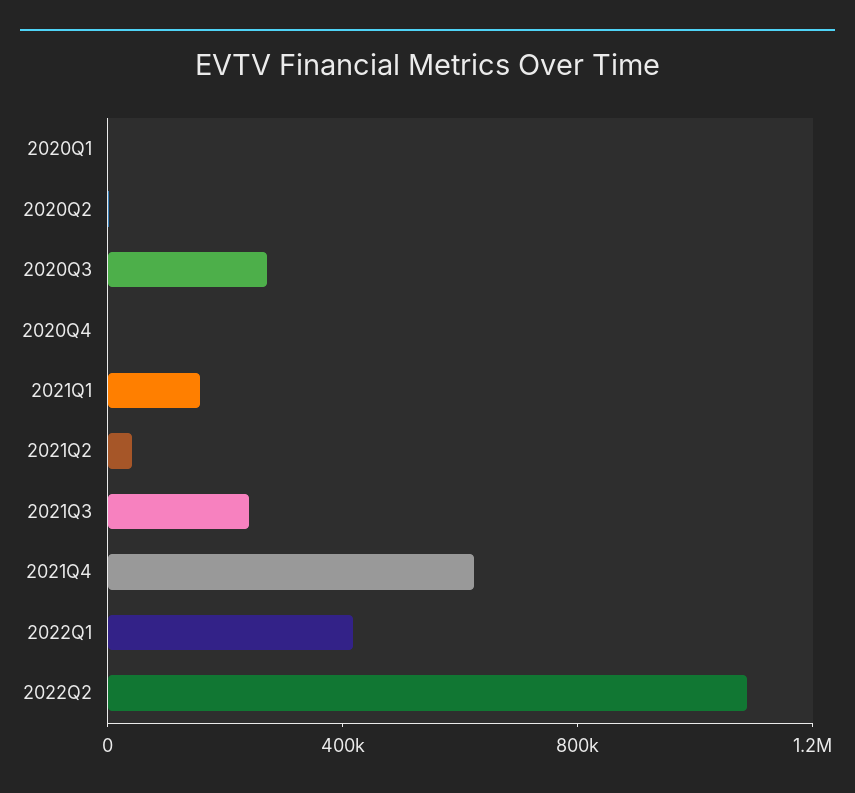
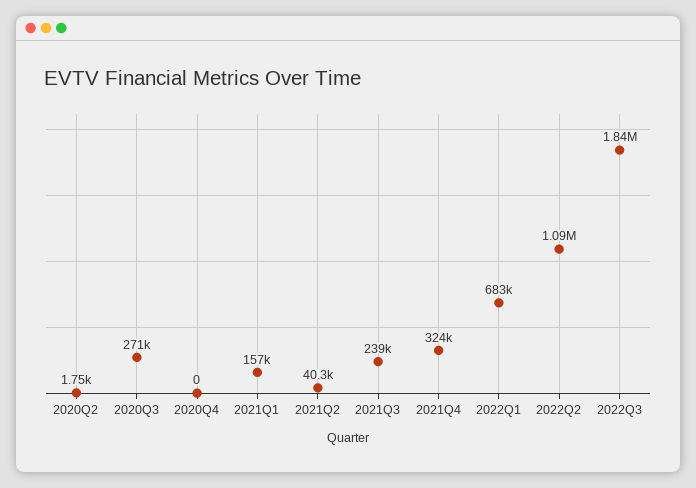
2020Q1: 0 -> none
2021Q4: 600000 -> 324000
2022Q1: 400000 -> 683000
2022Q3: none -> 1840000

